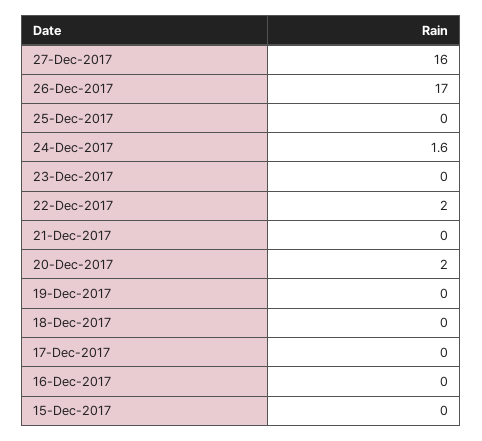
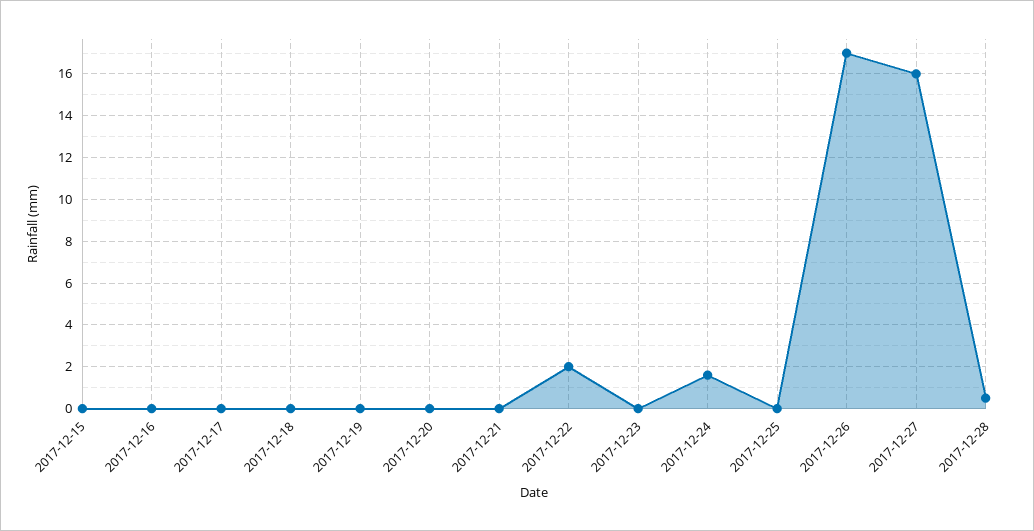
20-Dec-2017: 2 -> 0
2017-12-28: none -> 0.5

